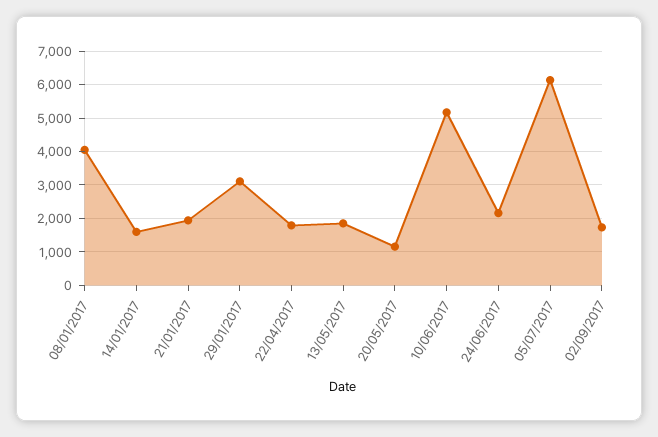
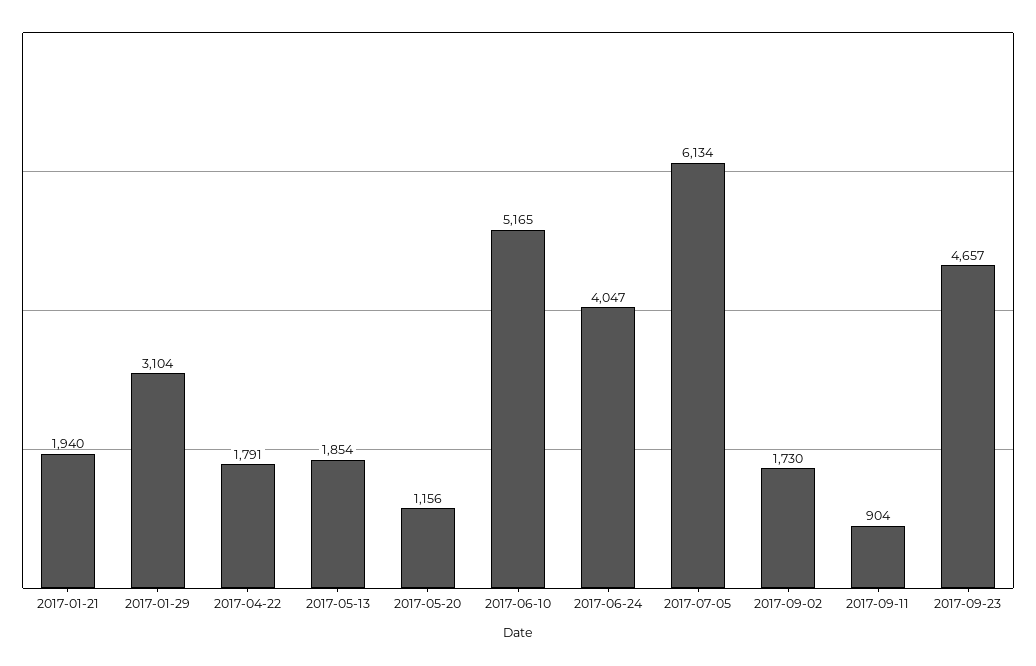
08/01/2017: 4000 -> none
14/01/2017: 1600 -> none
24/06/2017: 2200 -> 4047
2017-09-11: none -> 904
2017-09-23: none -> 4657

